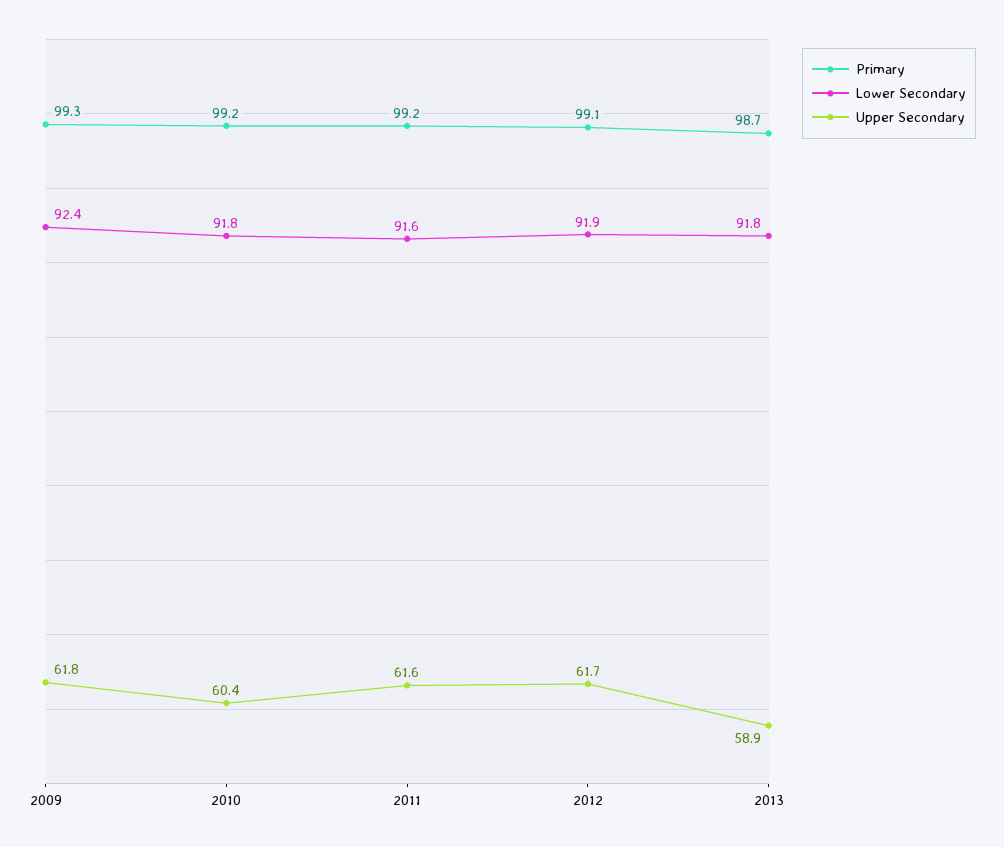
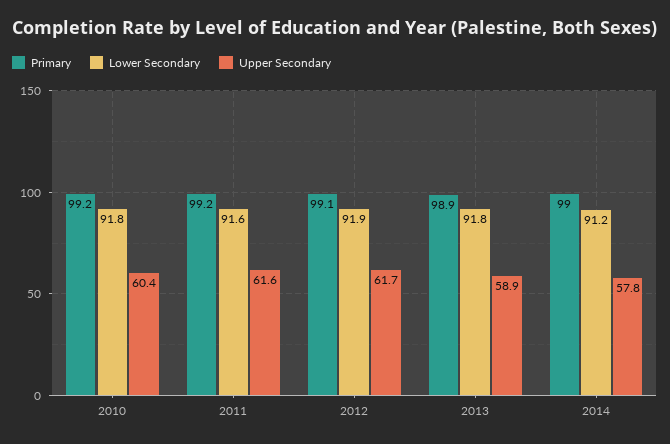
Primary, 2009: 99.3 -> none
Lower Secondary, 2009: 92.4 -> none
Upper Secondary, 2009: 61.8 -> none
Primary, 2013: 98.7 -> 98.9
Primary, 2014: none -> 99
Lower Secondary, 2014: none -> 91.2
Upper Secondary, 2014: none -> 57.8

